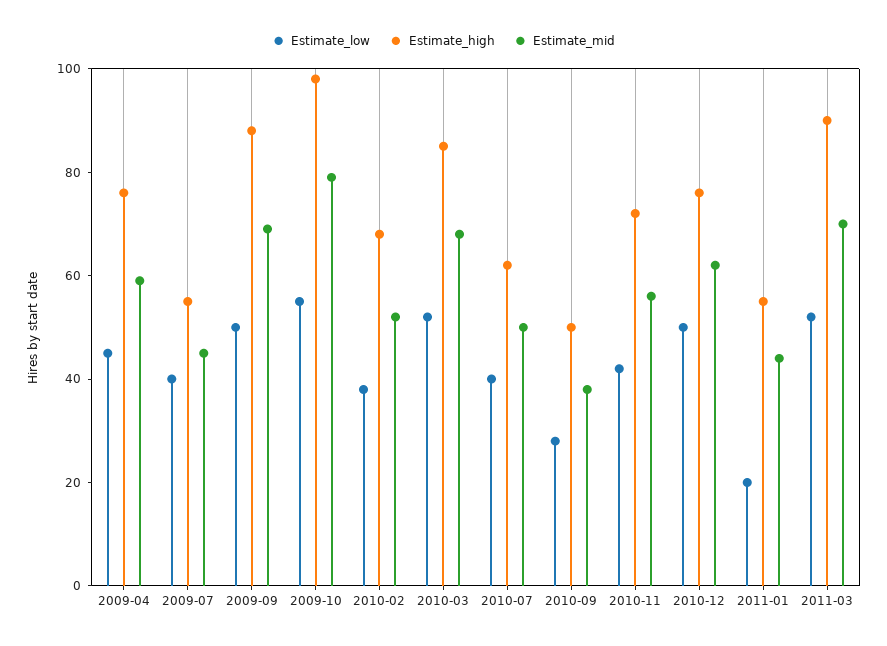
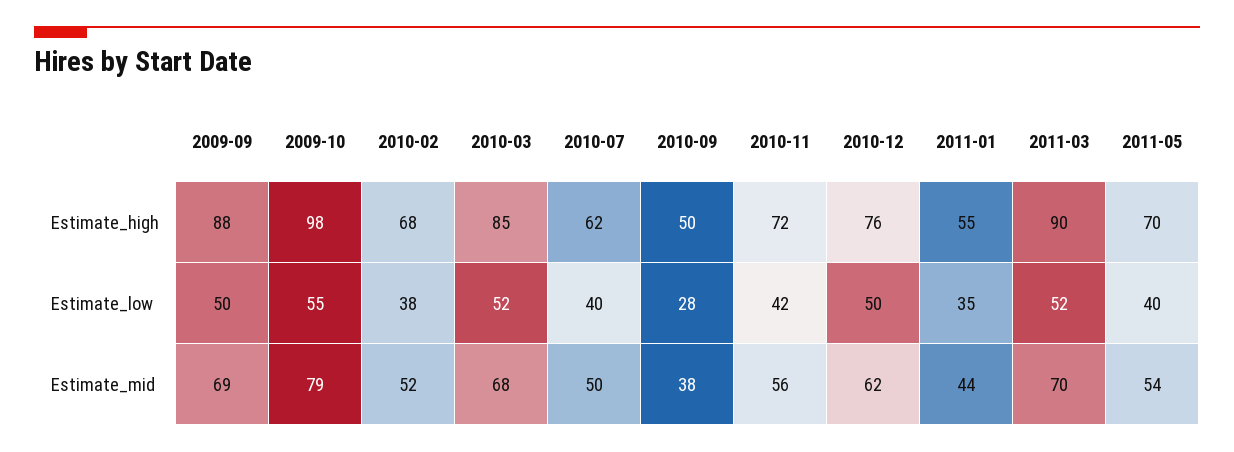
Estimate_low, 2009-04: 45 -> none
Estimate_high, 2009-04: 75 -> none
Estimate_mid, 2009-04: 60 -> none
Estimate_low, 2009-07: 40 -> none
Estimate_high, 2009-07: 55 -> none
Estimate_mid, 2009-07: 45 -> none
Estimate_low, 2011-01: 20 -> 35
Estimate_high, 2011-05: none -> 70
Estimate_low, 2011-05: none -> 40
Estimate_mid, 2011-05: none -> 54

